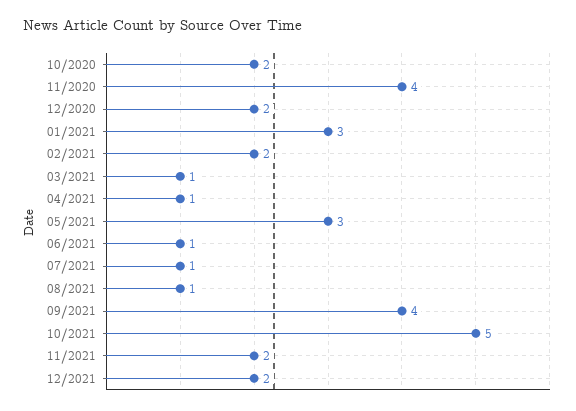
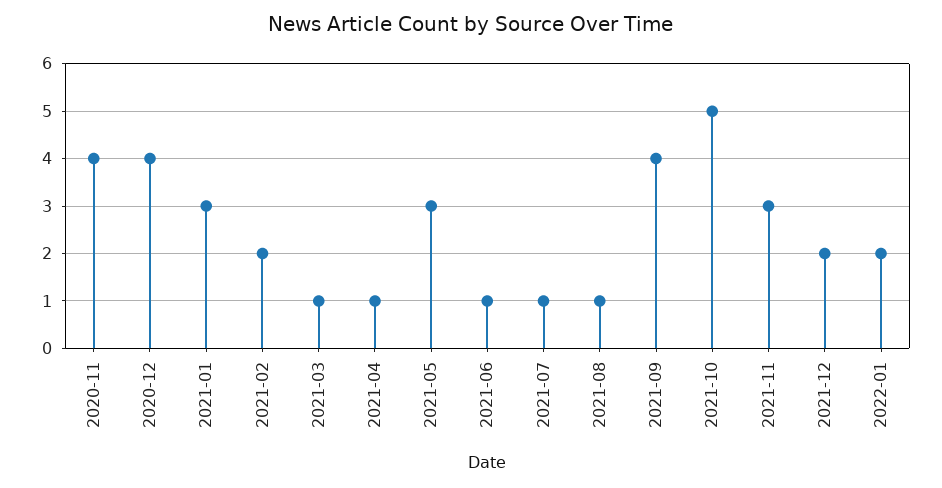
10/2020: 2 -> none
12/2020: 2 -> 4
11/2021: 2 -> 3
2022-01: none -> 2

